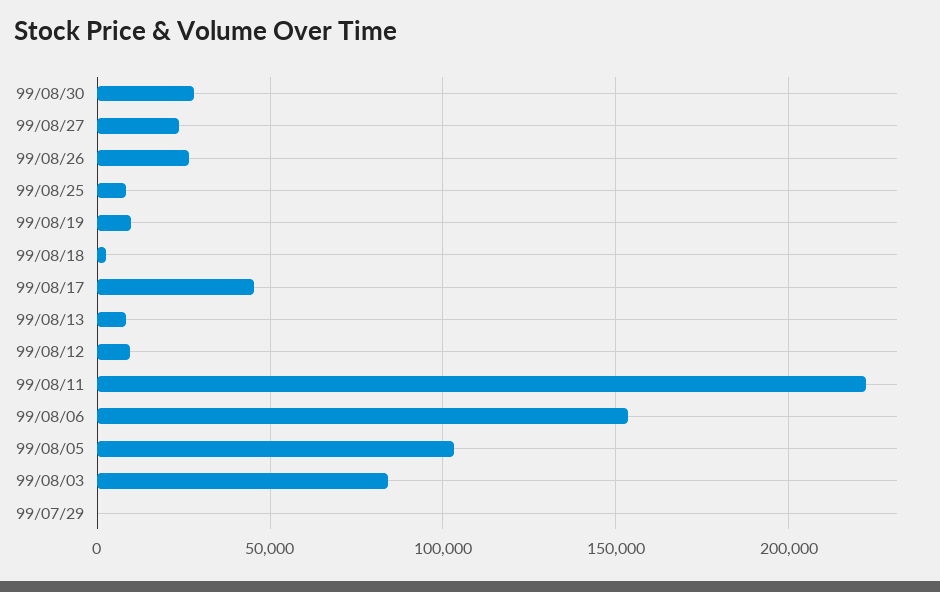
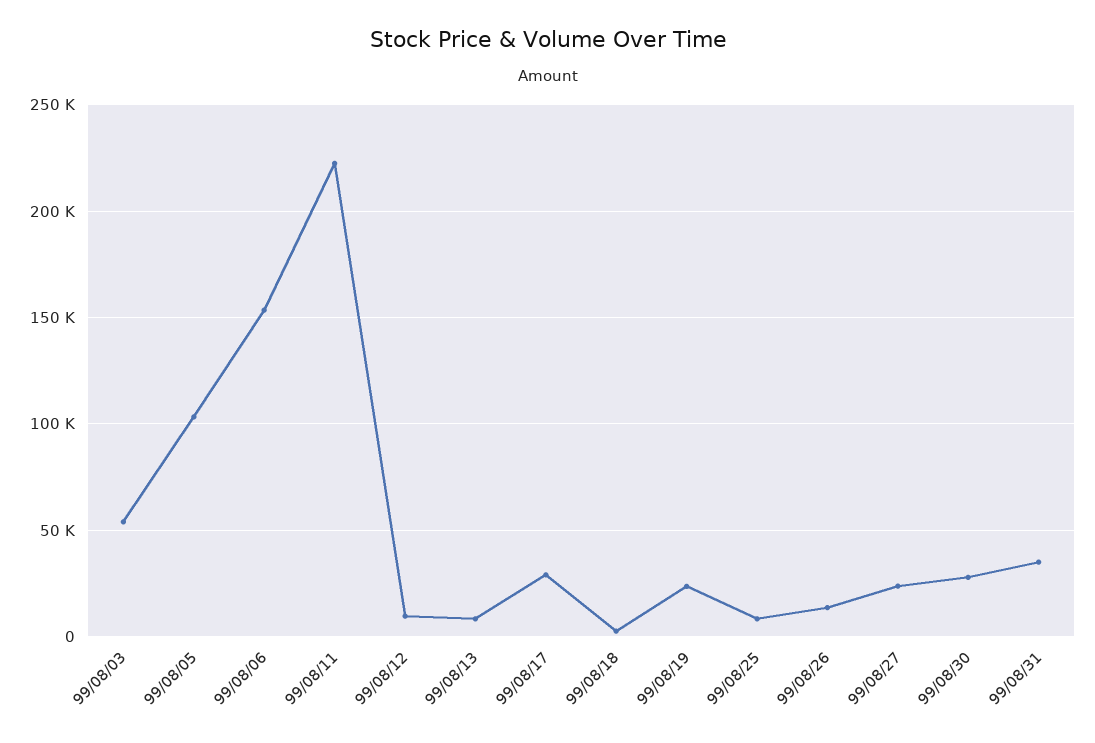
99/08/26: 25000 -> 15000
99/08/19: 10000 -> 25000
99/08/17: 45000 -> 30000
99/08/03: 85000 -> 55000
99/07/29: 0 -> none
99/08/31: none -> 35000

